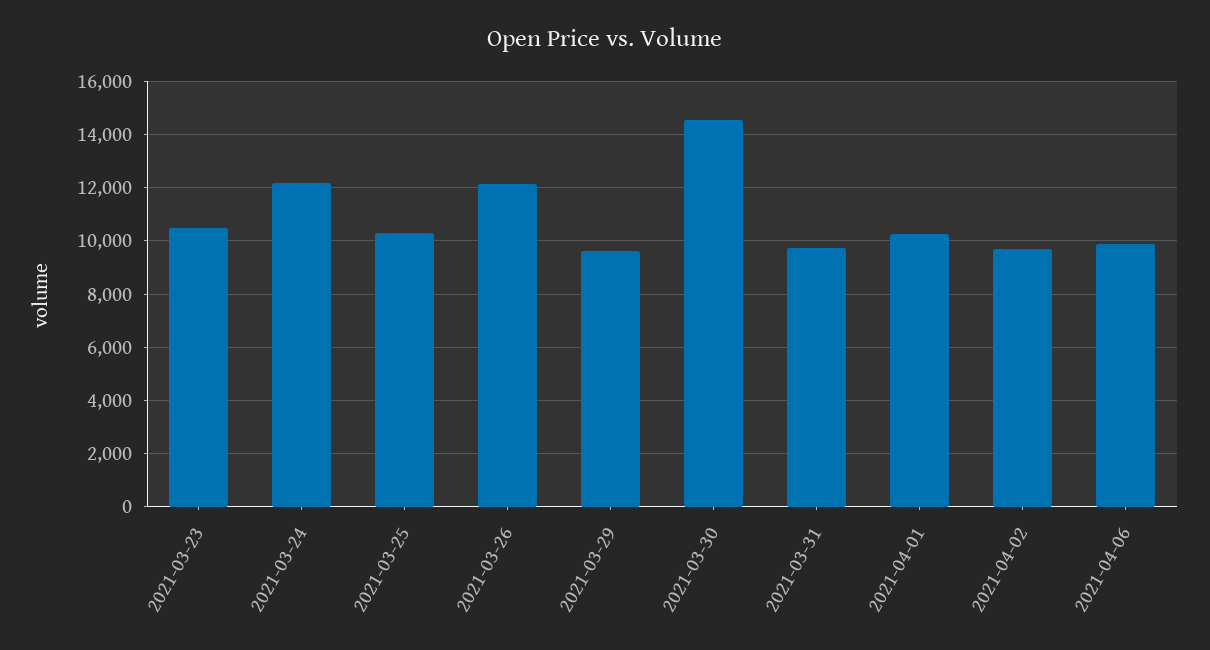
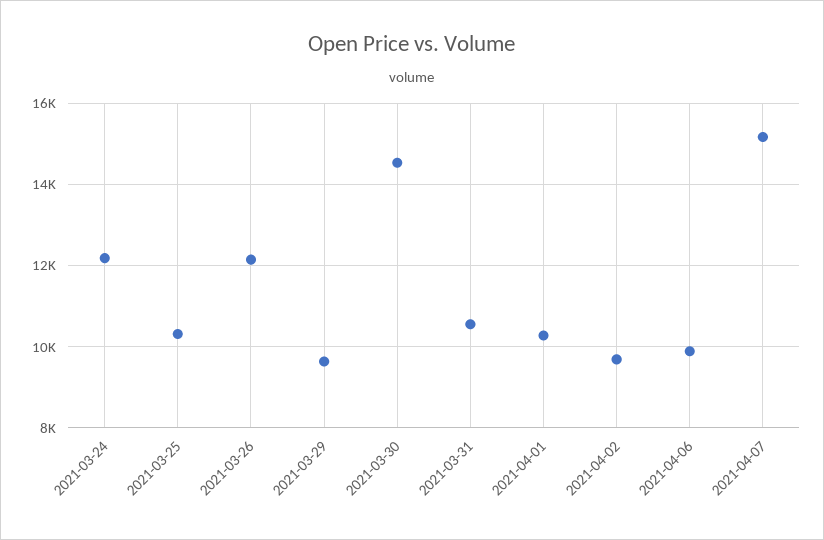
2021-03-23: 10500 -> none
2021-03-31: 9750 -> 10600
2021-04-07: none -> 15200

